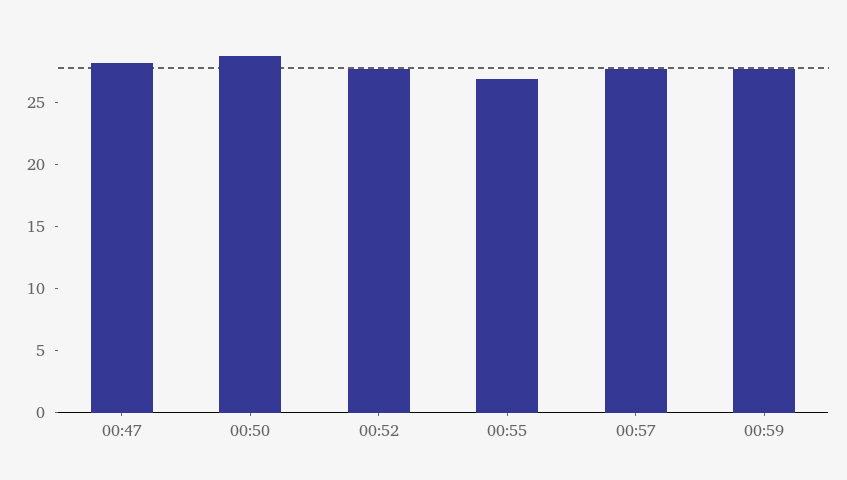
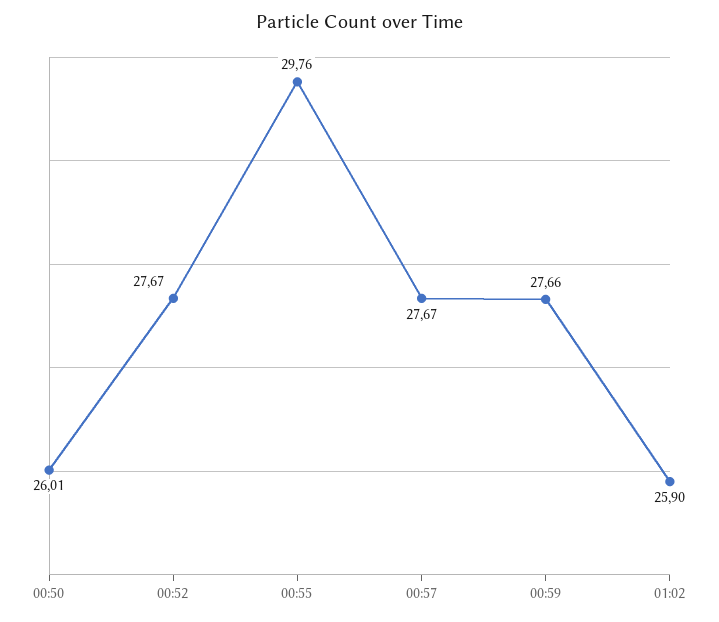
00:47: 28 -> none
00:50: 29 -> 26.01
00:55: 27 -> 29.76
01:02: none -> 25.9

